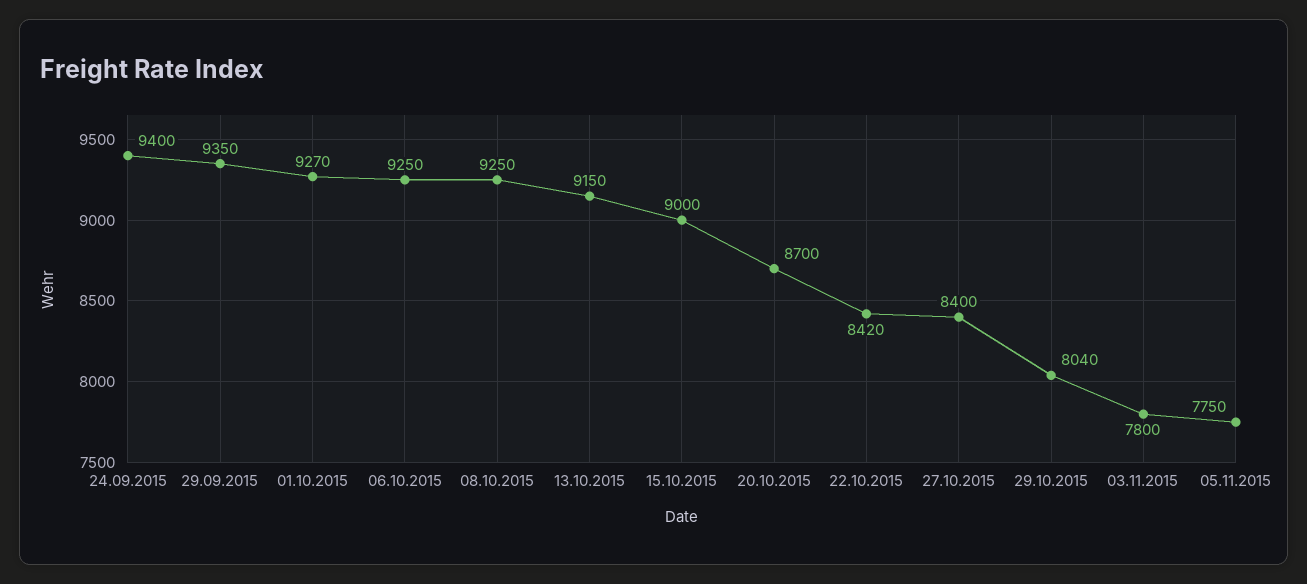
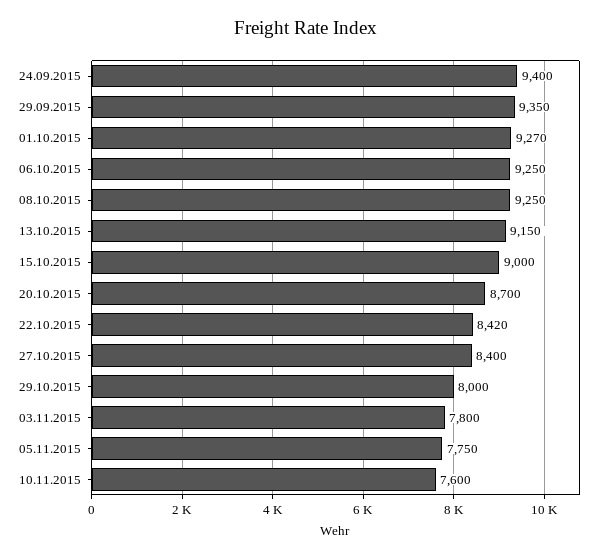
29.10.2015: 8040 -> 8000
10.11.2015: none -> 7600

